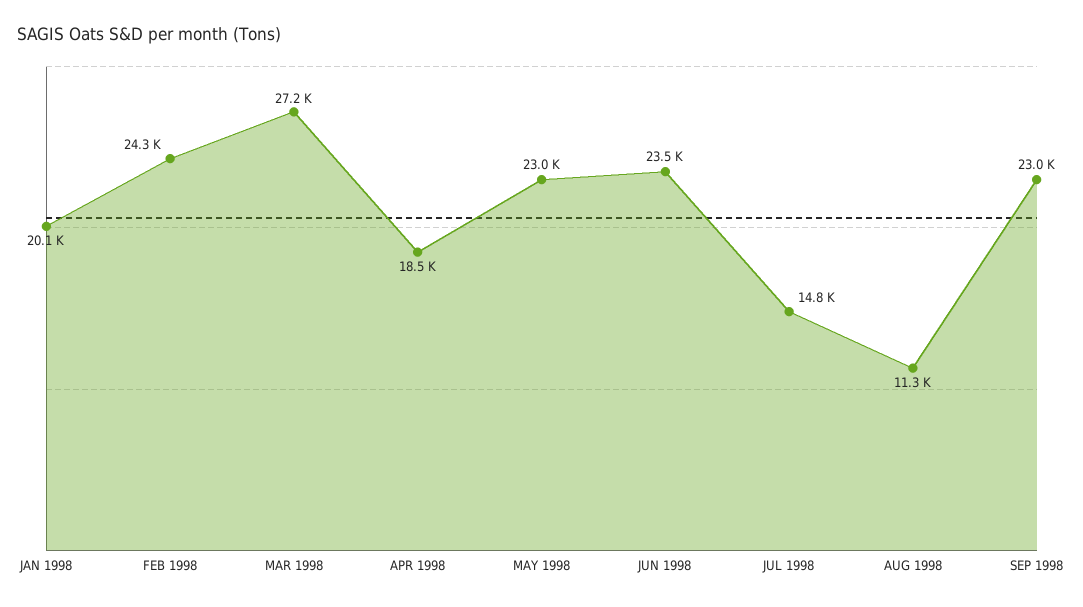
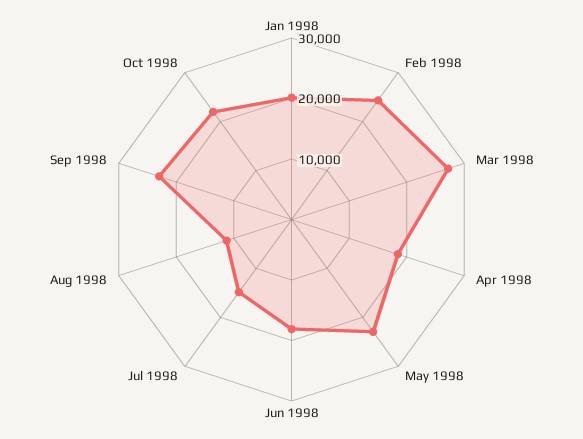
JUN 1998: 23500 -> 18000
Oct 1998: none -> 22000

